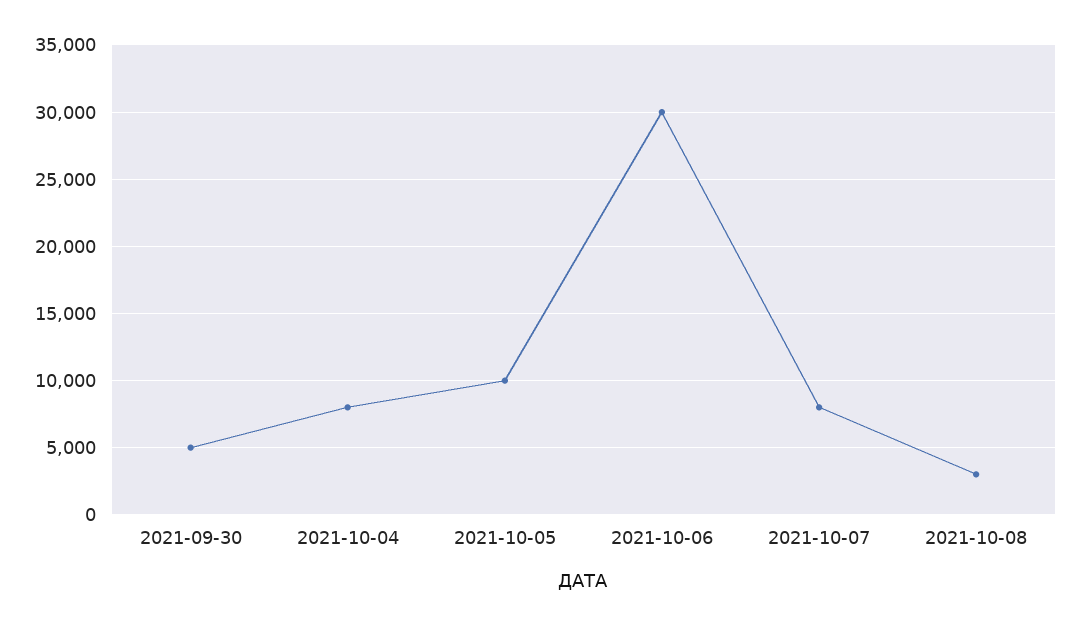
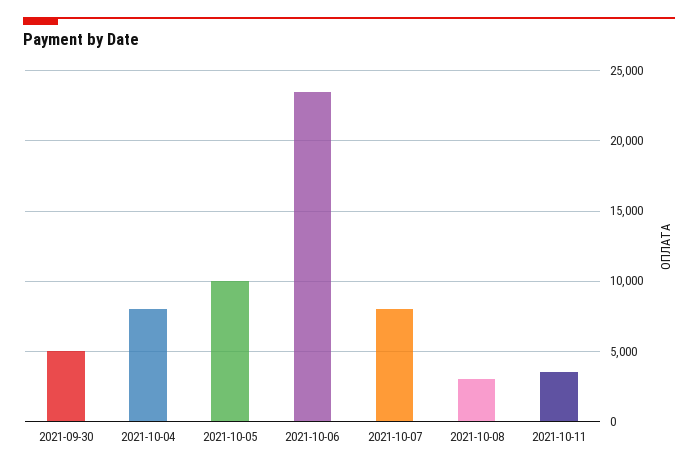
2021-10-06: 30000 -> 23500
2021-10-11: none -> 3500

